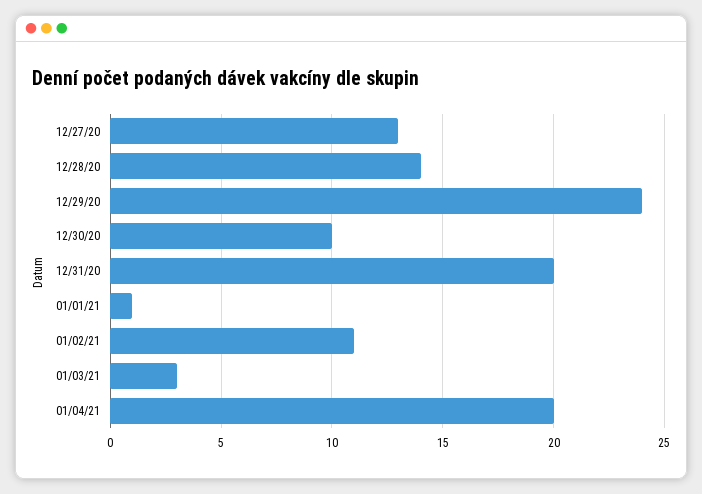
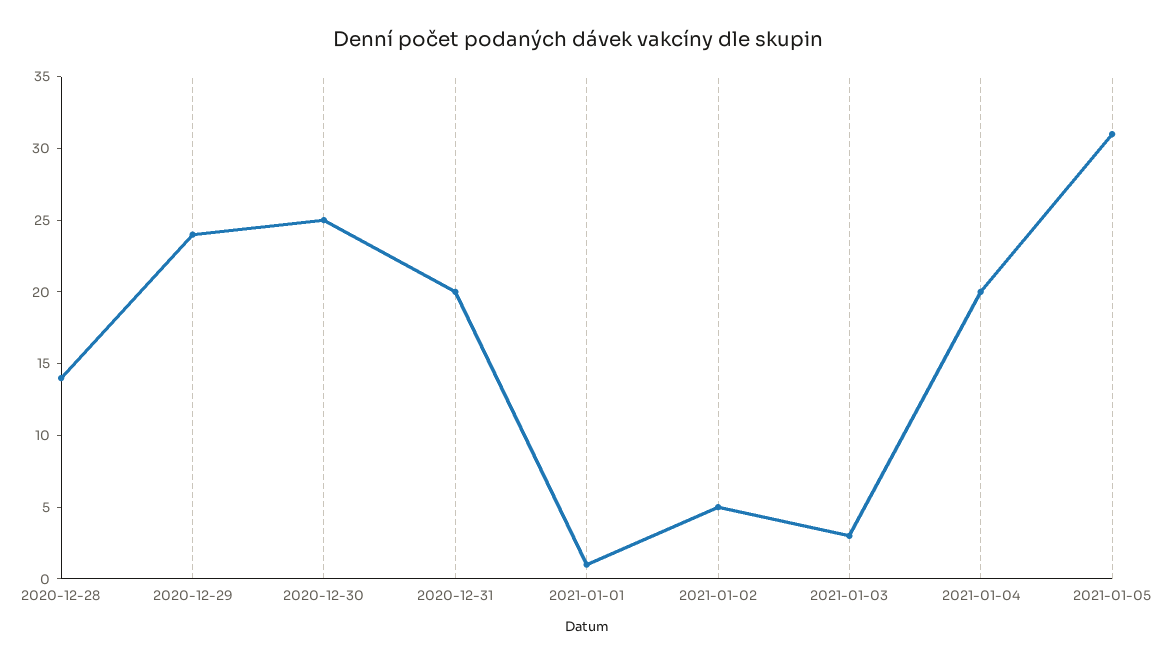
12/27/20: 13 -> none
12/30/20: 10 -> 25
01/02/21: 11 -> 5
2021-01-05: none -> 31

